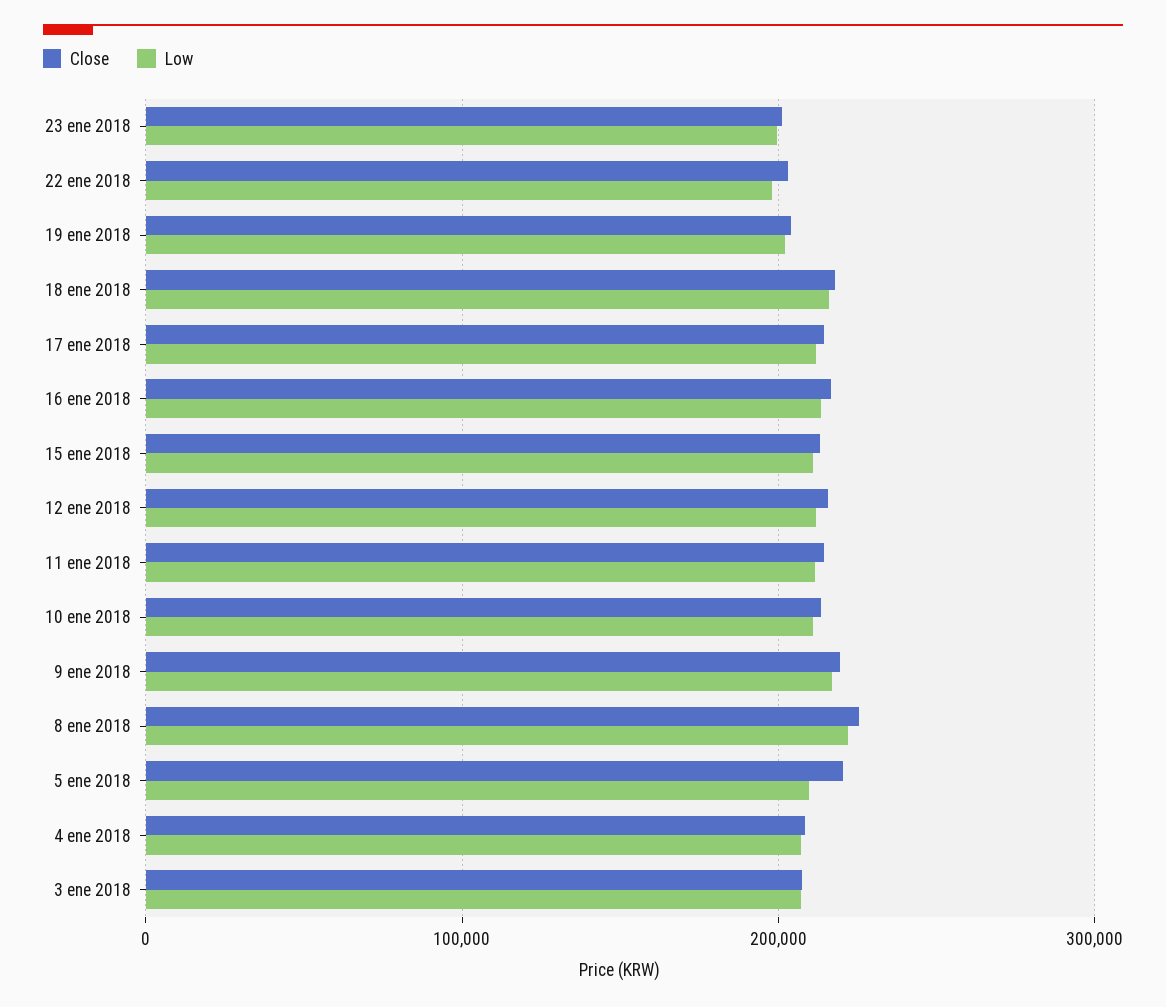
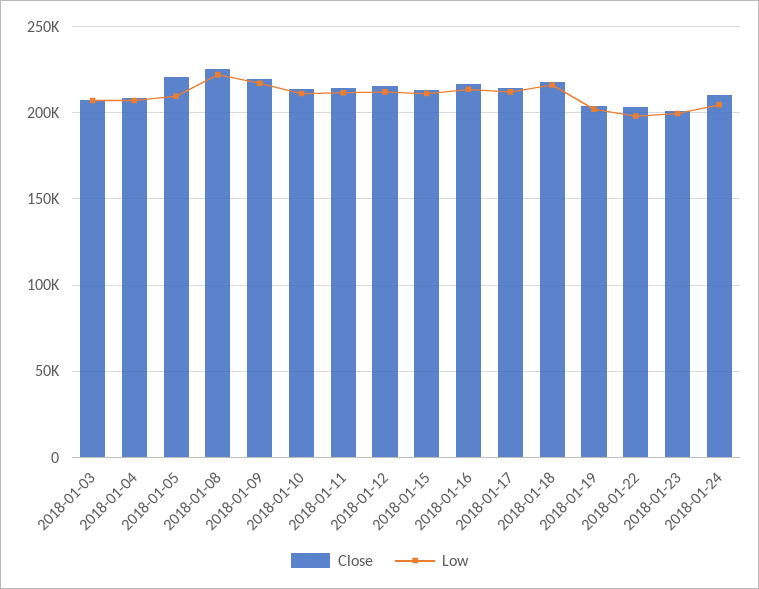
Close, 2018-01-24: none -> 210000
Low, 2018-01-24: none -> 205000

